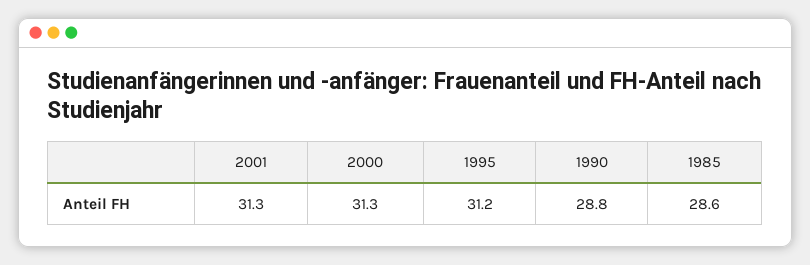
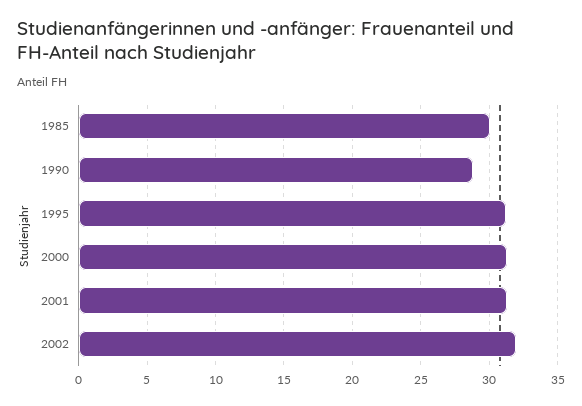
1985: 28.6 -> 30
2002: none -> 32

